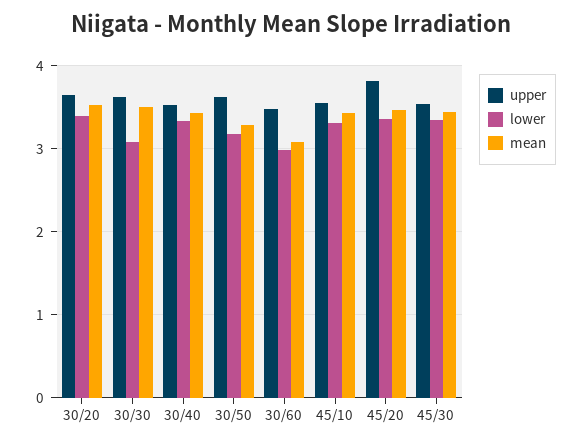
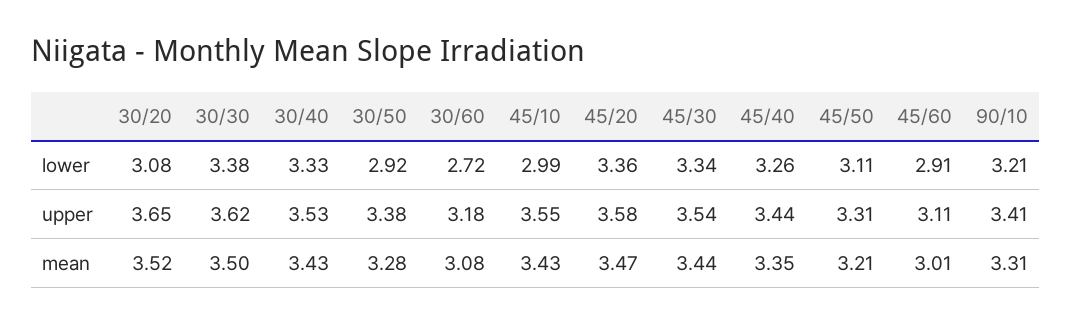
lower, 30/20: 3.4 -> 3.08
lower, 30/30: 3.1 -> 3.38
upper, 30/50: 3.6 -> 3.38
lower, 30/50: 3.2 -> 2.92
upper, 30/60: 3.5 -> 3.18
lower, 30/60: 3 -> 2.72
lower, 45/10: 3.3 -> 2.99
upper, 45/20: 3.8 -> 3.58
lower, 45/40: none -> 3.26
lower, 45/50: none -> 3.11
lower, 45/60: none -> 2.91
lower, 90/10: none -> 3.21
upper, 45/40: none -> 3.44
upper, 45/50: none -> 3.31
upper, 45/60: none -> 3.11
upper, 90/10: none -> 3.41
mean, 45/40: none -> 3.35
mean, 45/50: none -> 3.21
mean, 45/60: none -> 3.01
mean, 90/10: none -> 3.31

